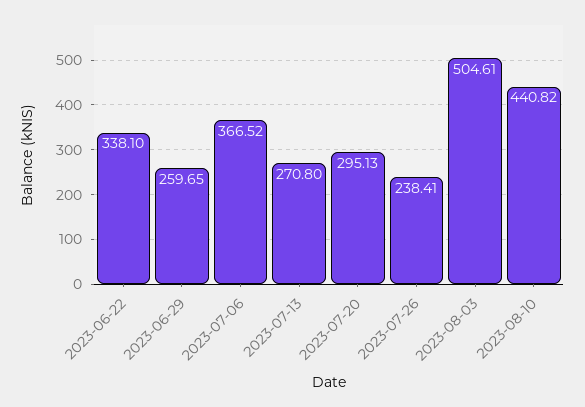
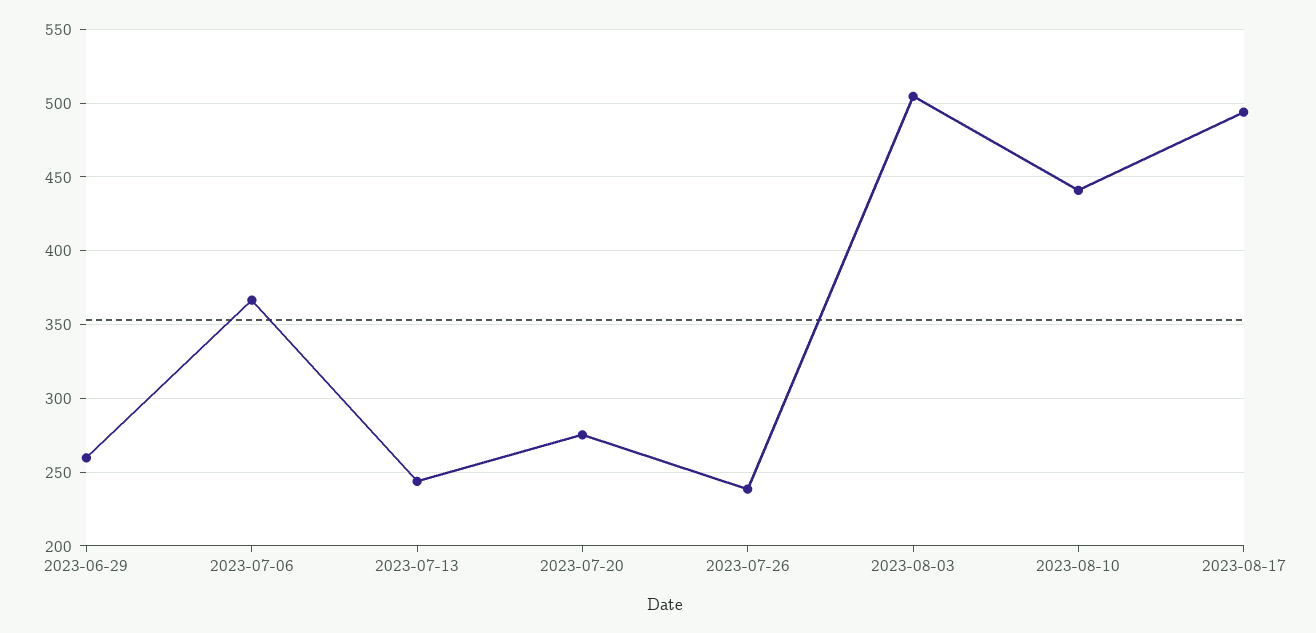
2023-06-22: 338.1 -> none
2023-07-13: 270.8 -> 245
2023-07-20: 295.13 -> 275
2023-08-17: none -> 495

